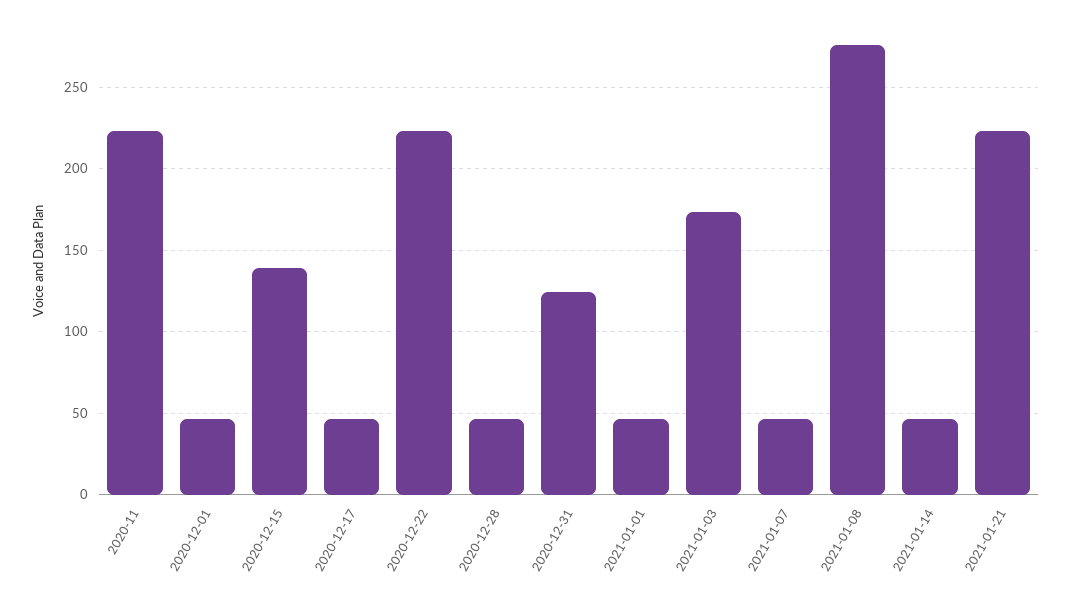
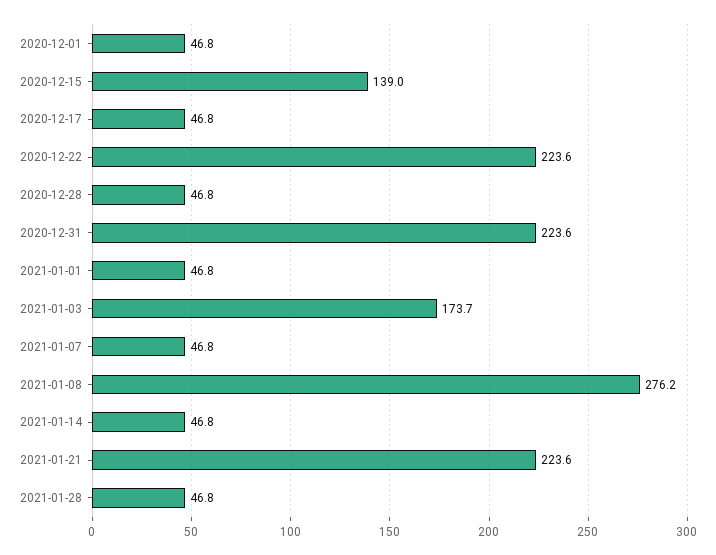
2020-11: 225 -> none
2020-12-31: 125 -> 223.6
2021-01-28: none -> 46.8

